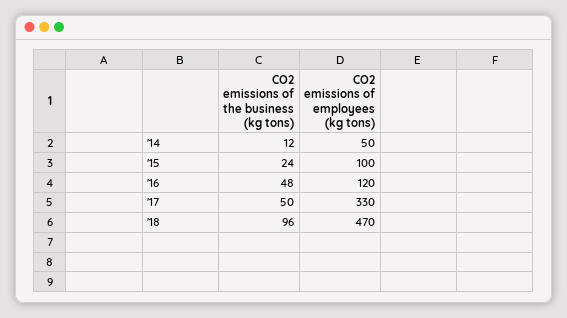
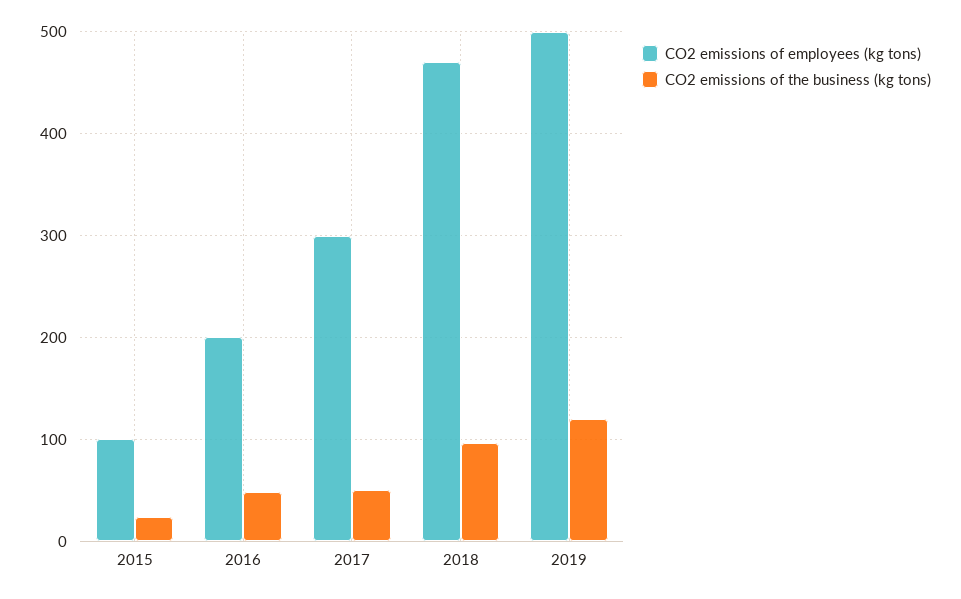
CO2 emissions of the business (kg tons), '14: 12 -> none
CO2 emissions of employees (kg tons), '14: 50 -> none
CO2 emissions of employees (kg tons), '16: 120 -> 200
CO2 emissions of employees (kg tons), '17: 330 -> 300
CO2 emissions of employees (kg tons), 2019: none -> 500
CO2 emissions of the business (kg tons), 2019: none -> 120

